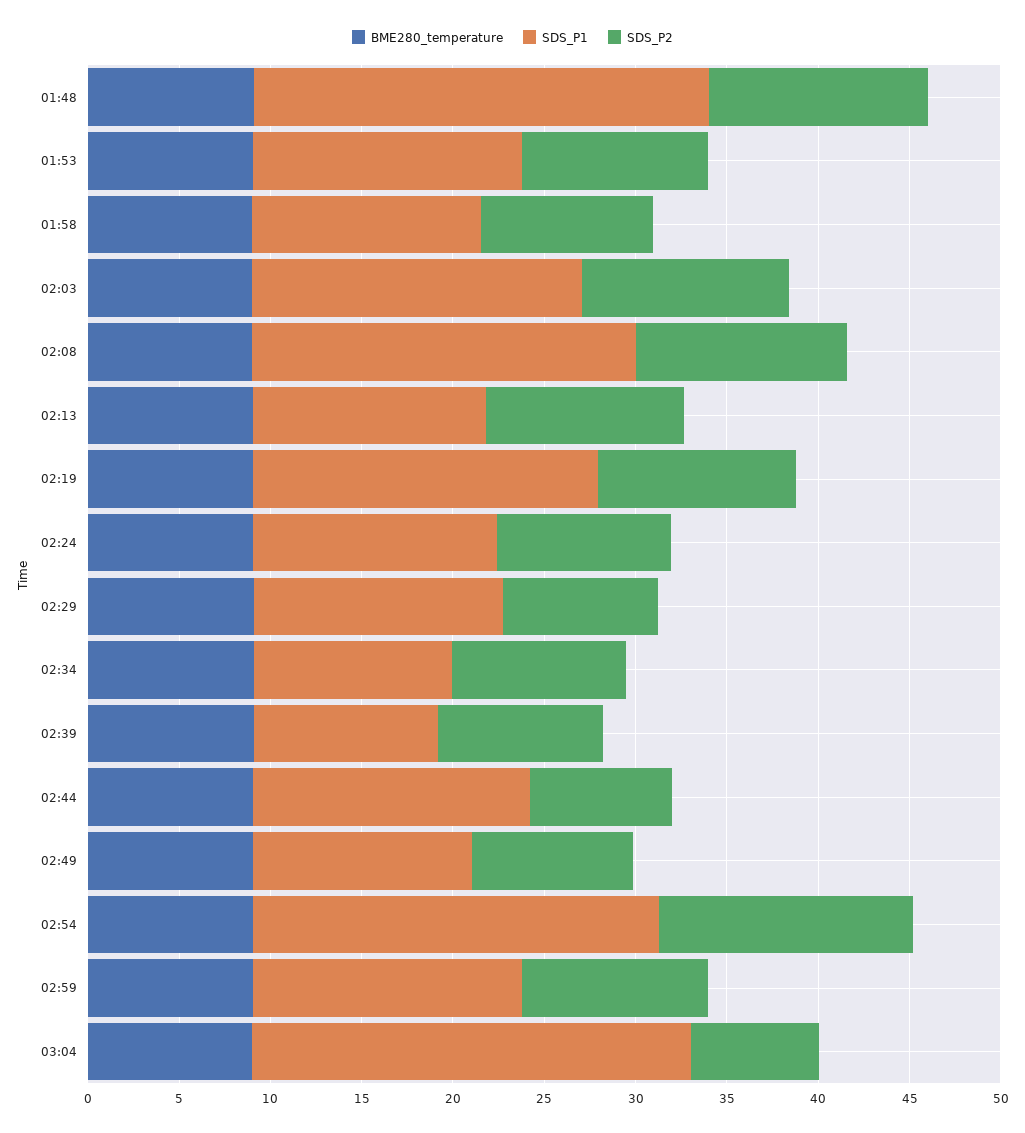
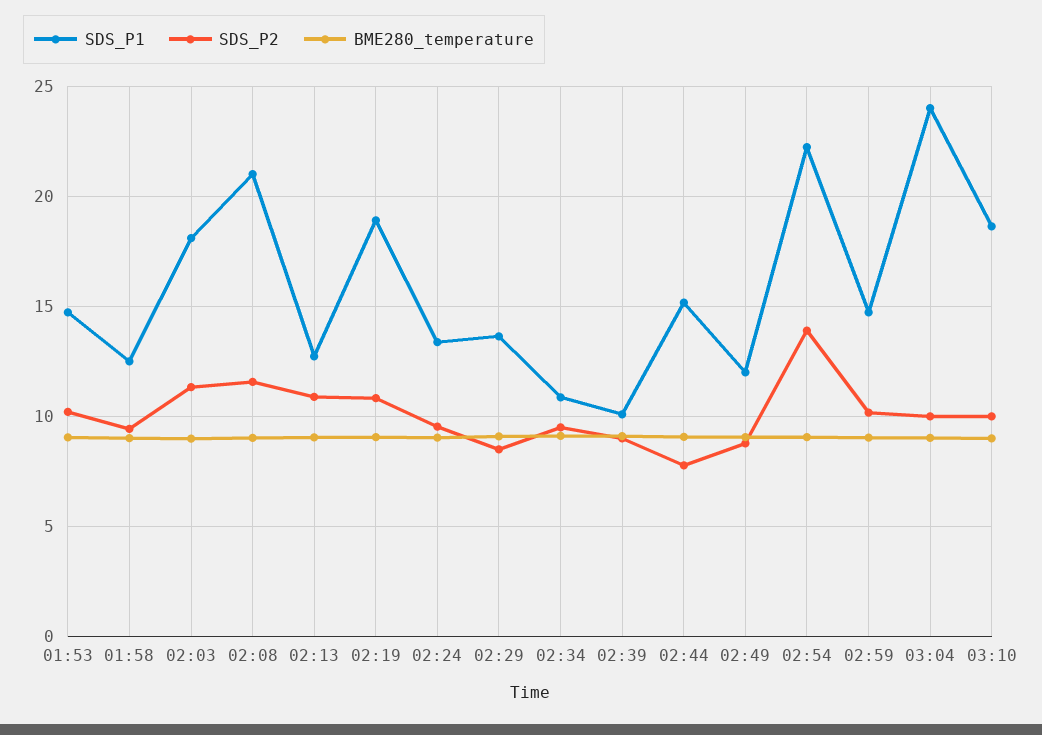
BME280_temperature, 01:48: 9 -> none
SDS_P1, 01:48: 25 -> none
SDS_P2, 01:48: 12 -> none
SDS_P2, 03:04: 7 -> 10
SDS_P1, 03:10: none -> 18.5
SDS_P2, 03:10: none -> 10
BME280_temperature, 03:10: none -> 9

